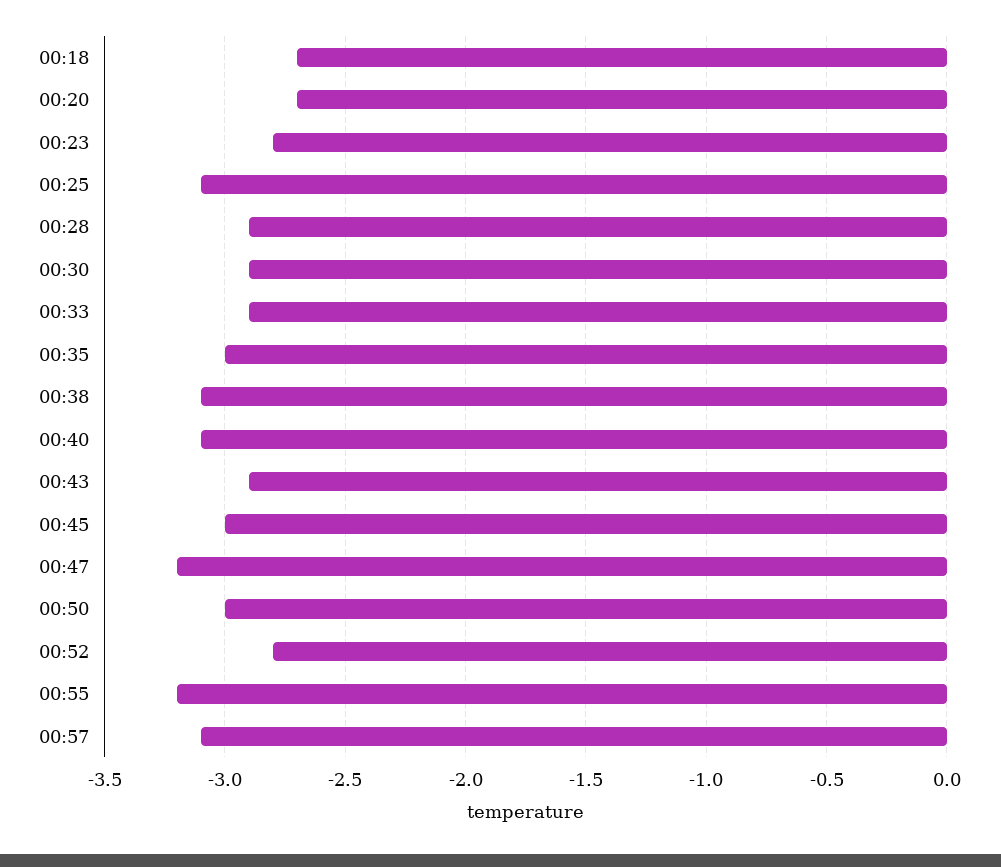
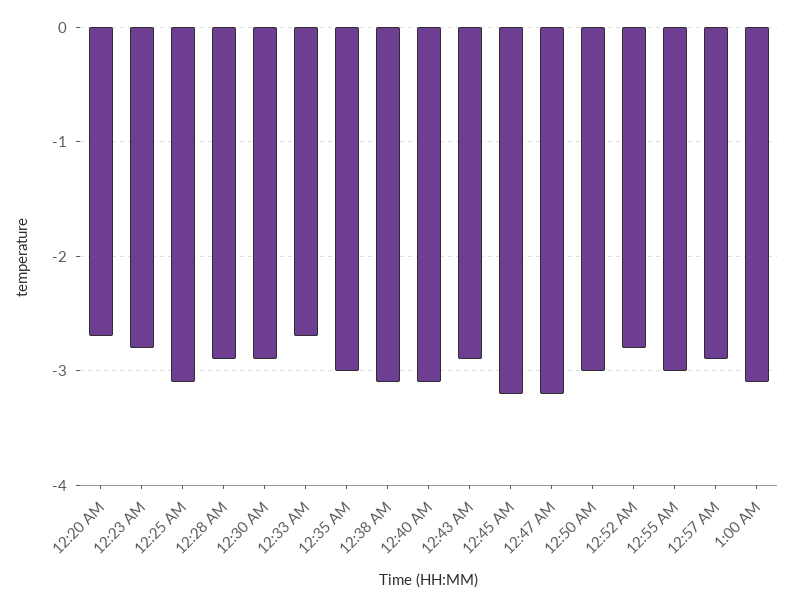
00:18: -2.7 -> none
00:33: -2.9 -> -2.7
00:45: -3 -> -3.2
00:55: -3.2 -> -3
00:57: -3.1 -> -2.9
1:00 AM: none -> -3.1

